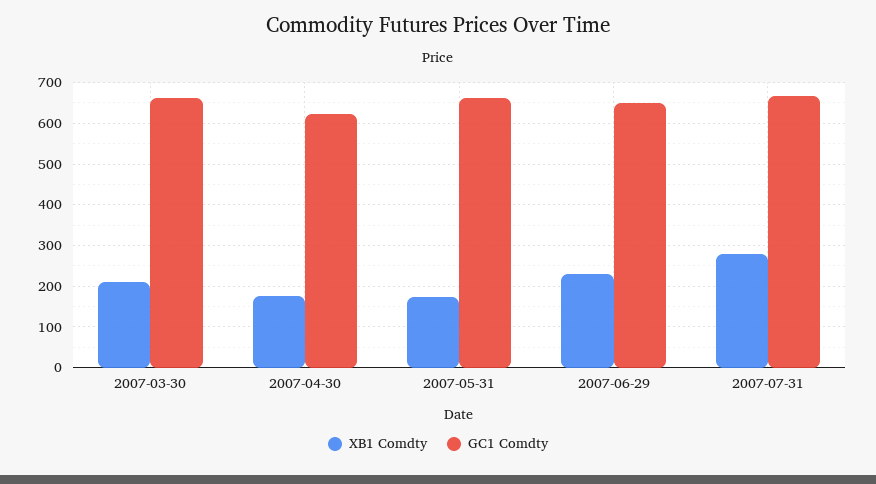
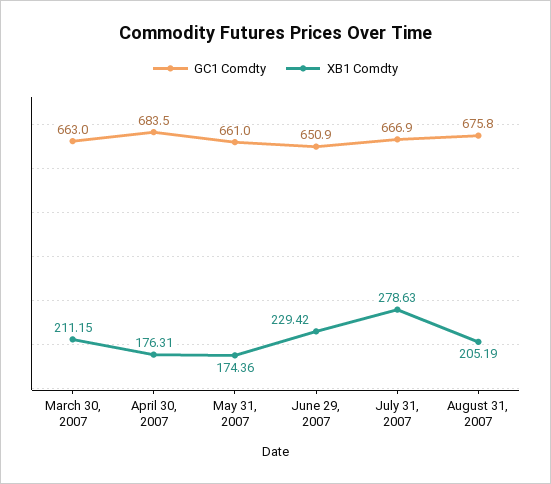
GC1 Comdty, 2007-04-30: 620 -> 683.5
GC1 Comdty, August 31, 2007: none -> 675.8
XB1 Comdty, August 31, 2007: none -> 205.19

